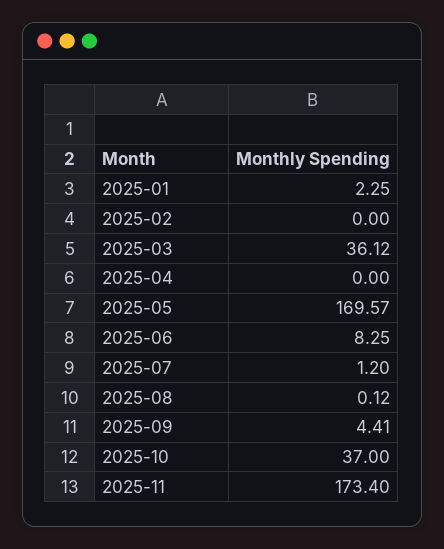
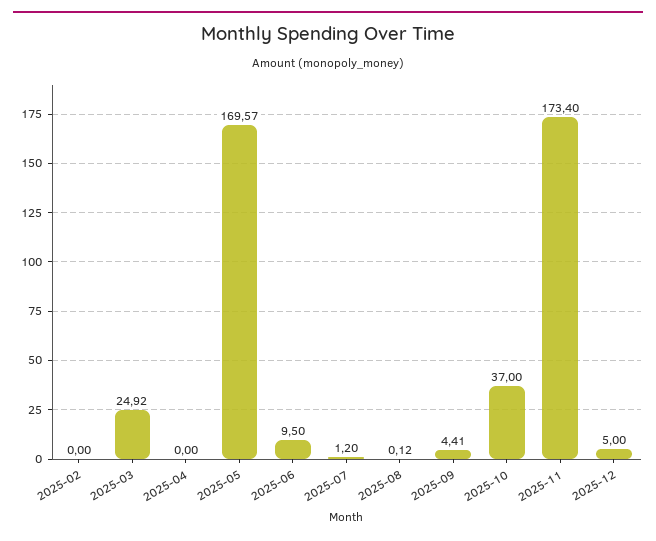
2025-01: 2.25 -> none
2025-03: 36.12 -> 24.92
2025-06: 8.25 -> 9.5
2025-12: none -> 5

